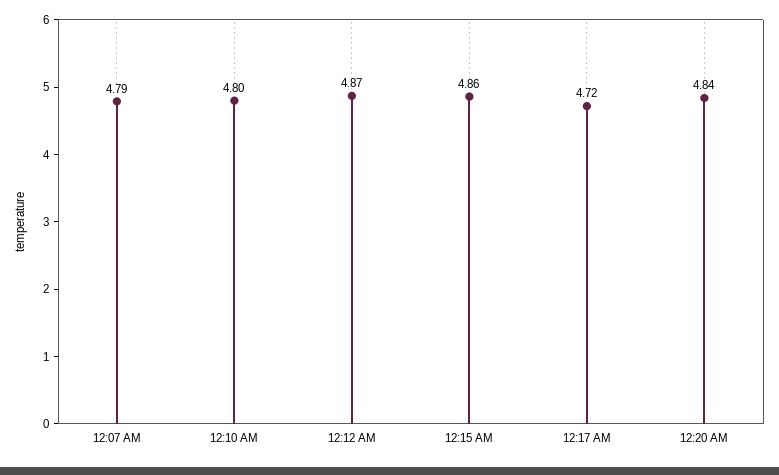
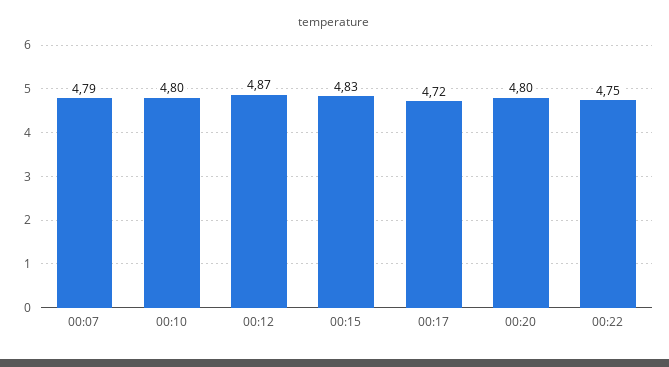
12:15 AM: 4.86 -> 4.83
12:20 AM: 4.84 -> 4.8
00:22: none -> 4.75

